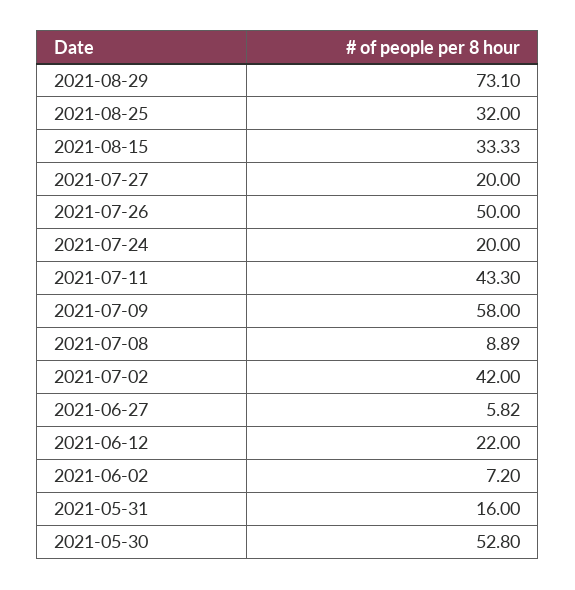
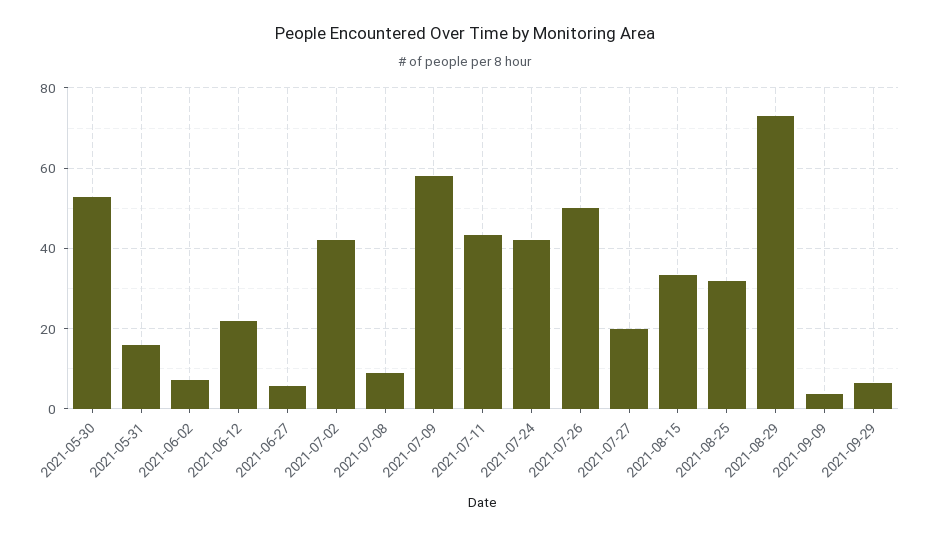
2021-07-24: 20 -> 42
2021-09-09: none -> 4
2021-09-29: none -> 6

